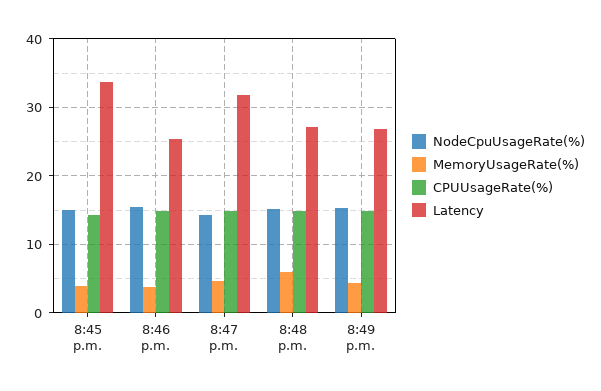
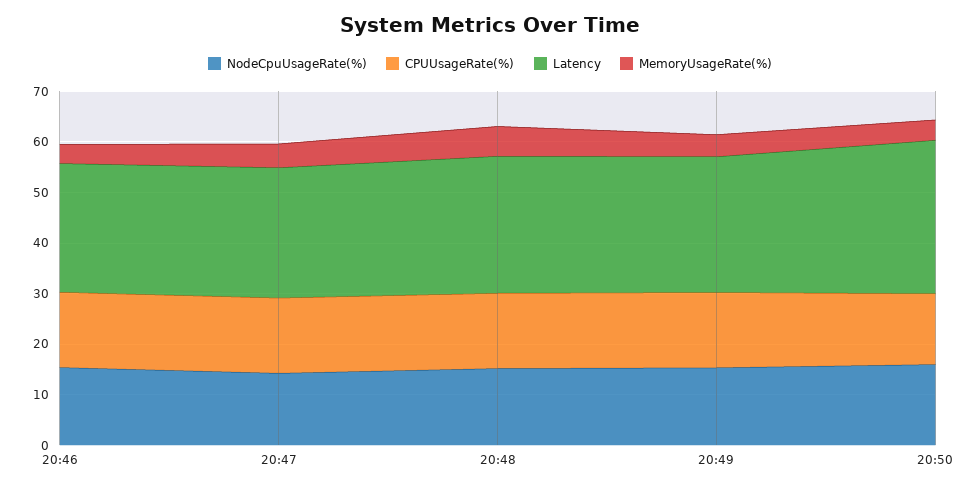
NodeCpuUsageRate(%), 8:45 p.m.: 15 -> none
MemoryUsageRate(%), 8:45 p.m.: 4 -> none
CPUUsageRate(%), 8:45 p.m.: 14 -> none
Latency, 8:45 p.m.: 34 -> none
Latency, 8:47 p.m.: 32 -> 26
NodeCpuUsageRate(%), 20:50: none -> 16
CPUUsageRate(%), 20:50: none -> 14
Latency, 20:50: none -> 30
MemoryUsageRate(%), 20:50: none -> 4

